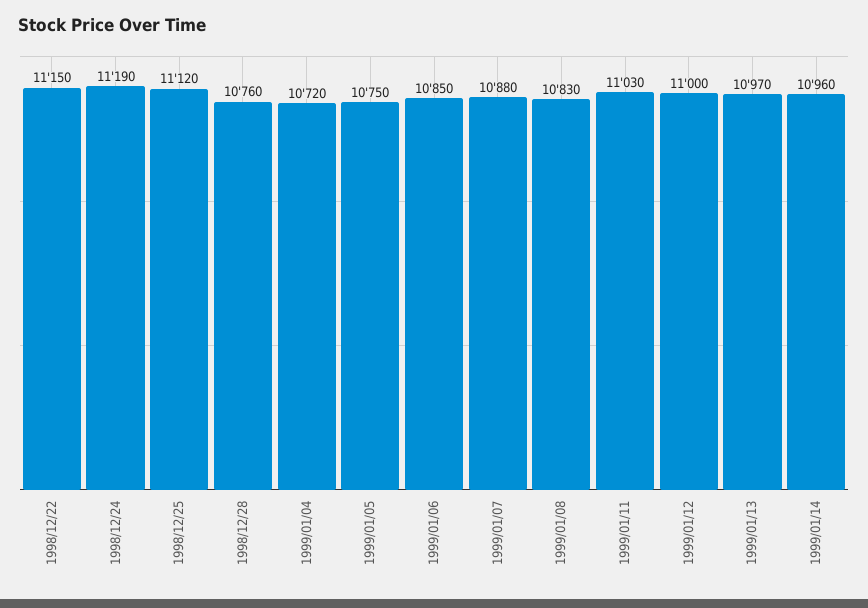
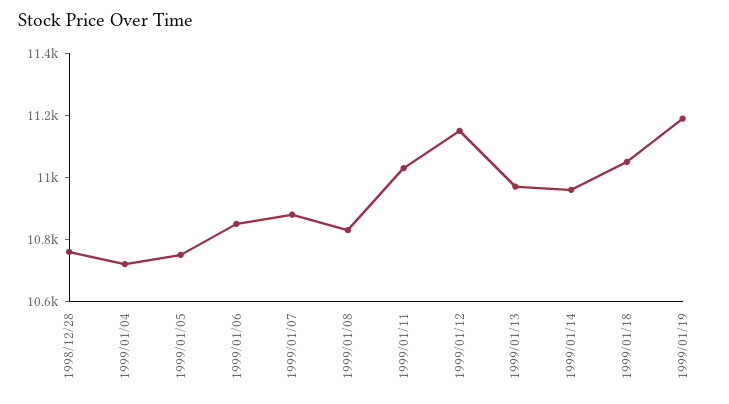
1998/12/22: 11150 -> none
1998/12/24: 11190 -> none
1998/12/25: 11120 -> none
1999/01/12: 11000 -> 11150
1999/01/18: none -> 11050
1999/01/19: none -> 11200

